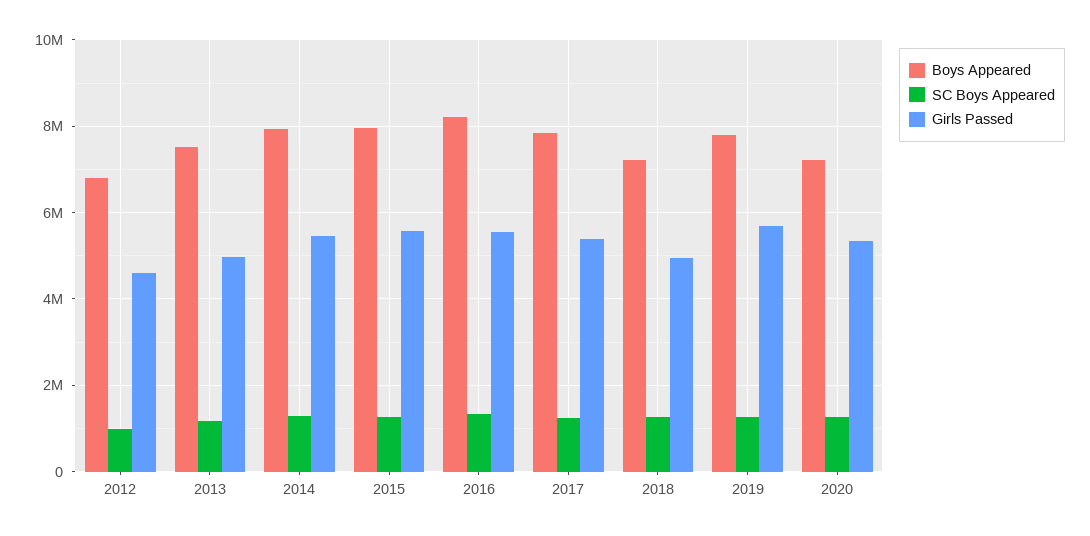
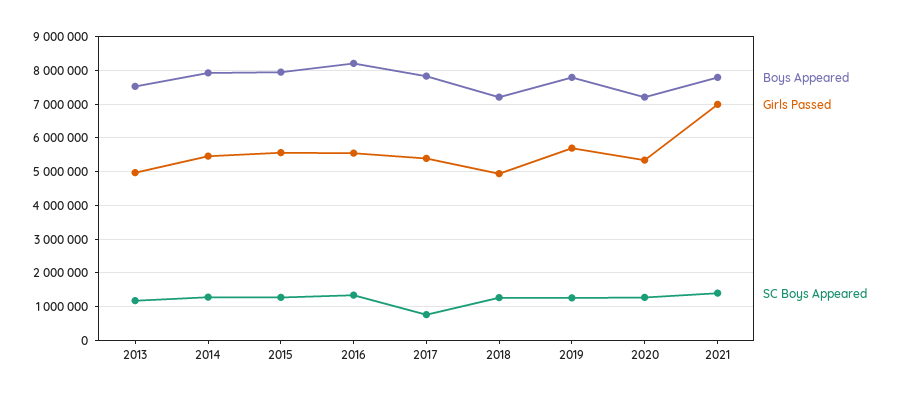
Boys Appeared, 2012: 6800000 -> none
SC Boys Appeared, 2012: 1000000 -> none
Girls Passed, 2012: 4600000 -> none
SC Boys Appeared, 2017: 1200000 -> 800000
Boys Appeared, 2021: none -> 7800000
Girls Passed, 2021: none -> 7000000
SC Boys Appeared, 2021: none -> 1400000

